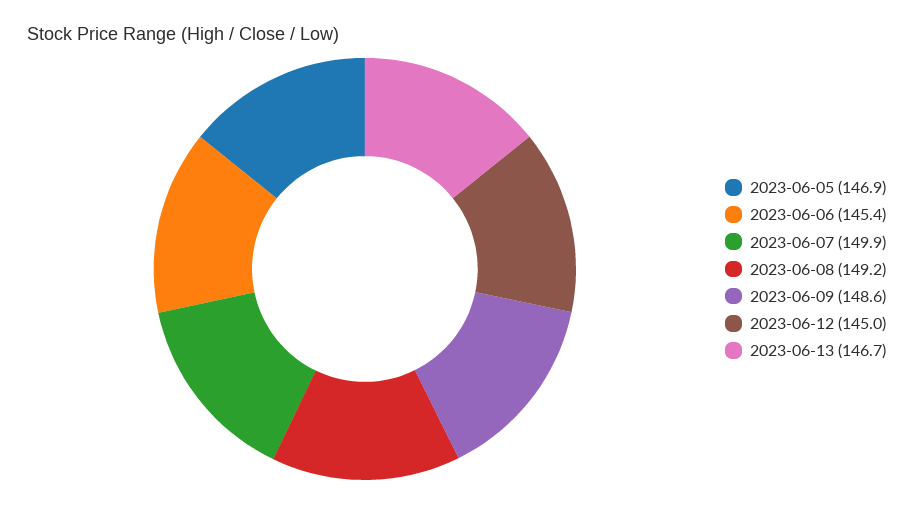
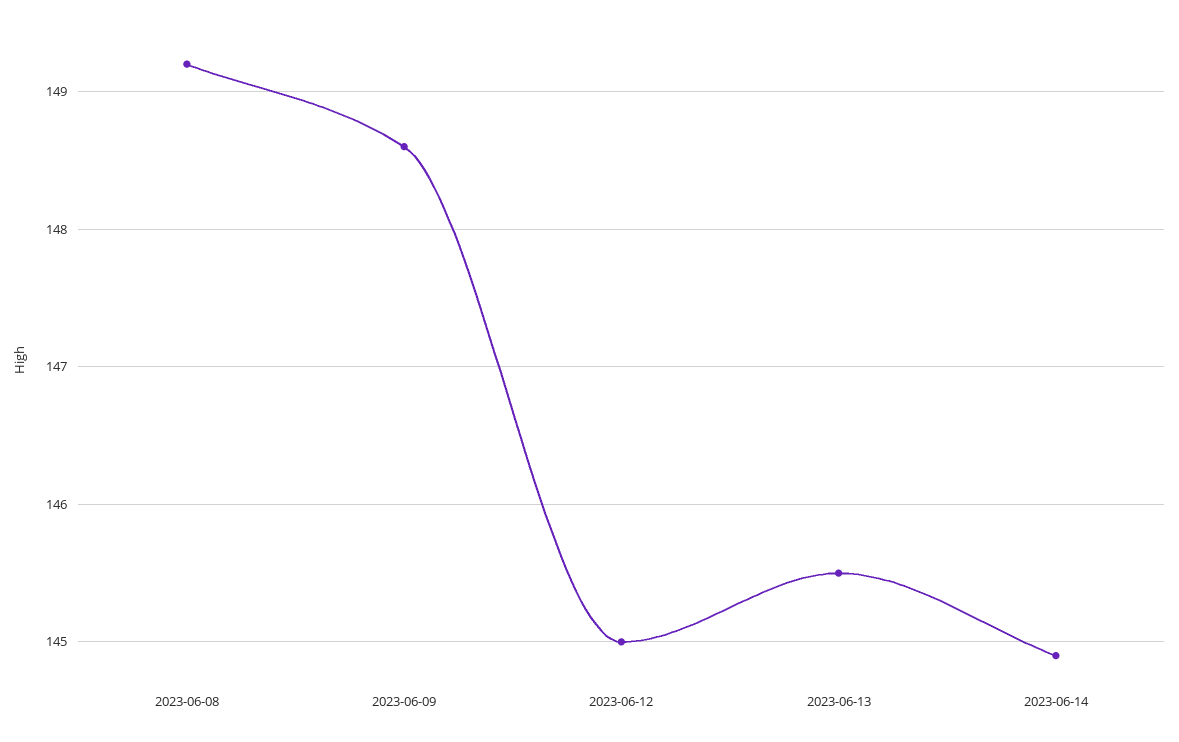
2023-06-05: 146.9 -> none
2023-06-06: 145.4 -> none
2023-06-07: 149.9 -> none
2023-06-13: 146.7 -> 145.5
2023-06-14: none -> 144.9

